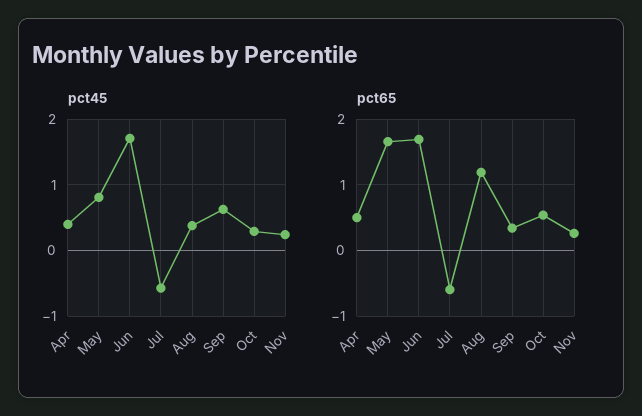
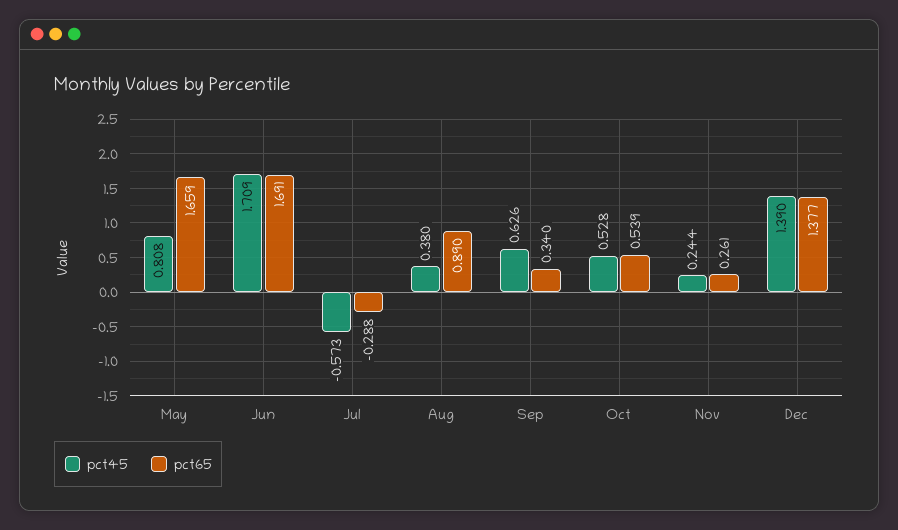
pct45, Apr: 0.4 -> none
pct45, Oct: 0.3 -> 0.528
pct65, Apr: 0.5 -> none
pct65, Jul: -0.6 -> -0.288
pct65, Aug: 1.2 -> 0.89
pct45, Dec: none -> 1.39
pct65, Dec: none -> 1.377

